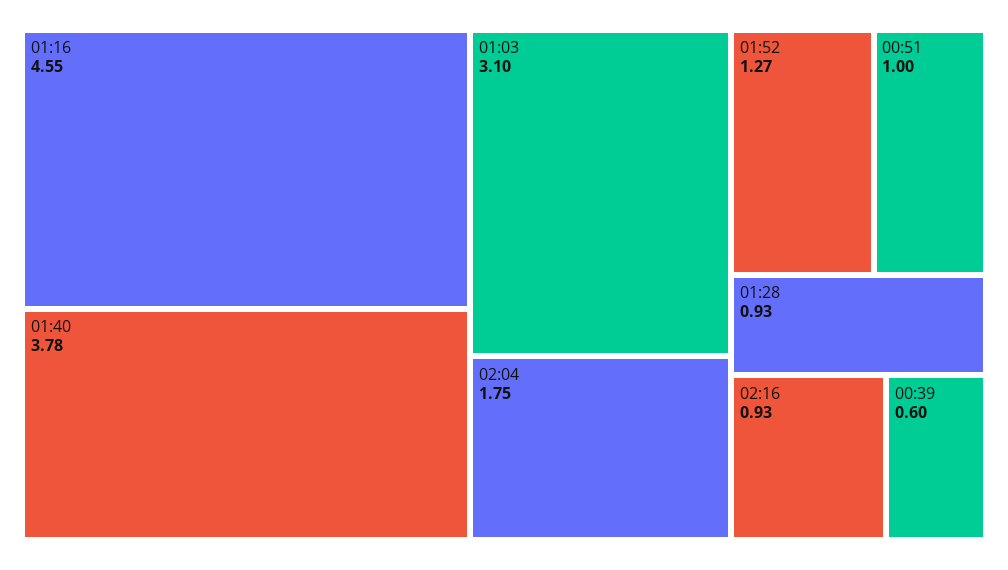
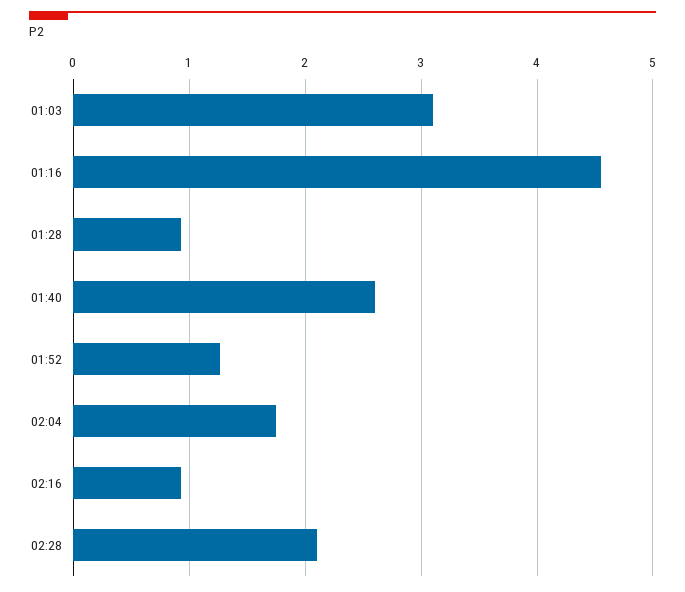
01:40: 3.78 -> 2.6
00:51: 1 -> none
00:39: 0.6 -> none
02:28: none -> 2.1

